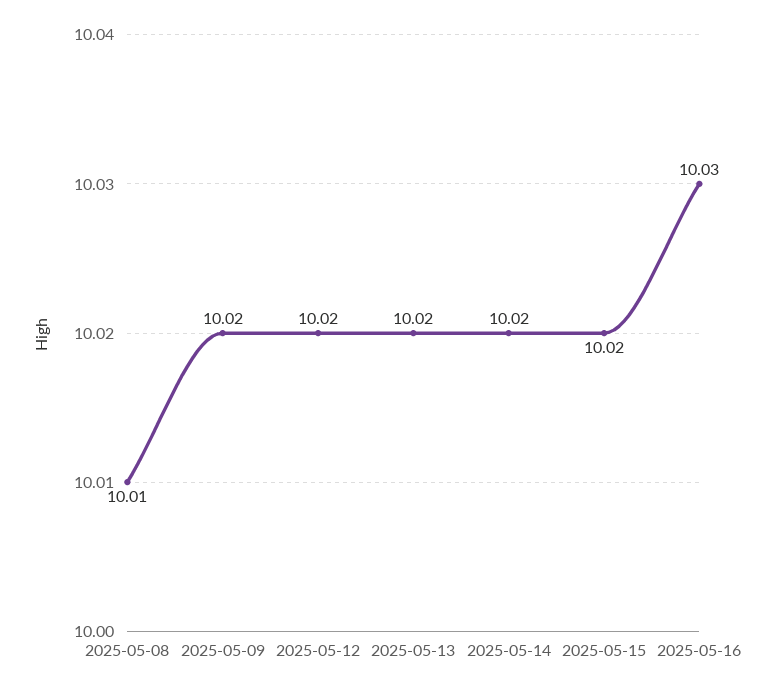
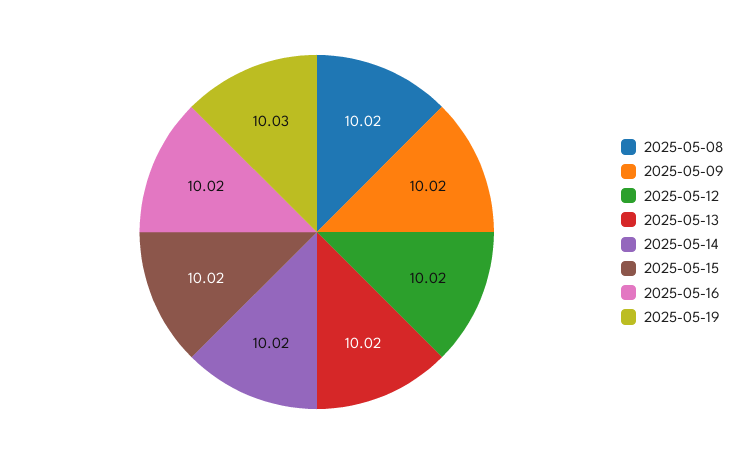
2025-05-08: 10.01 -> 10.02
2025-05-16: 10.03 -> 10.02
2025-05-19: none -> 10.03

